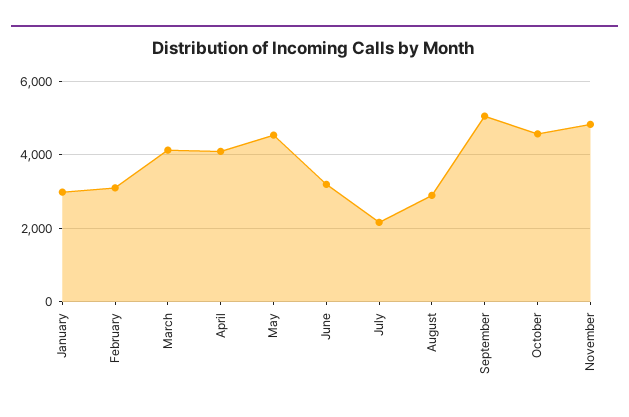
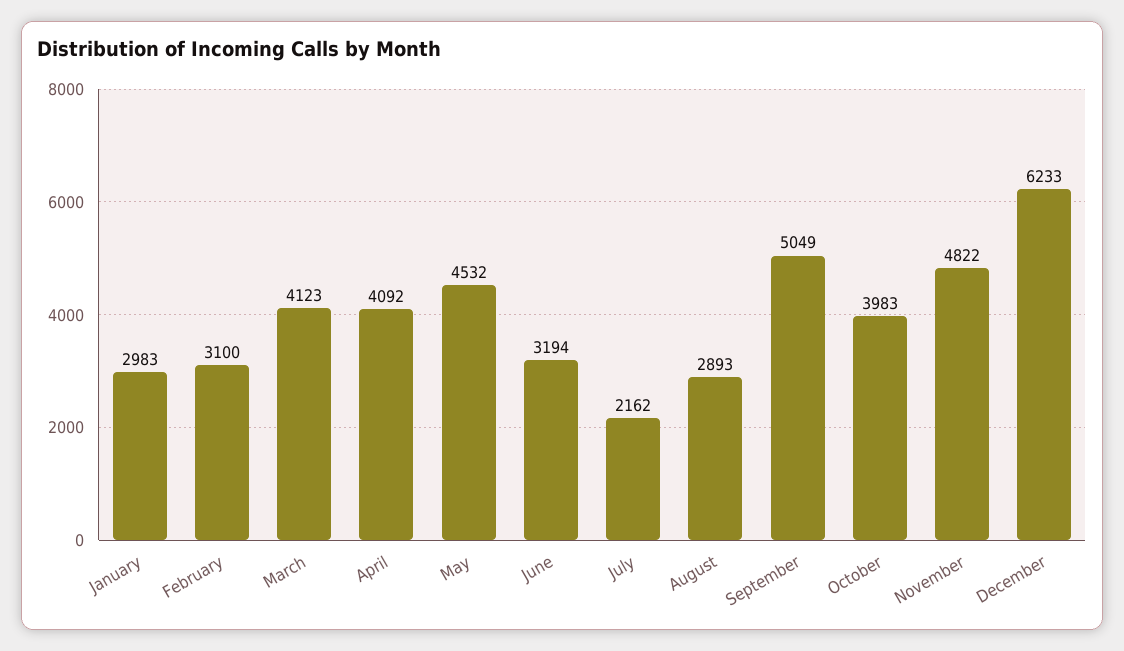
October: 4600 -> 3983
December: none -> 6233

